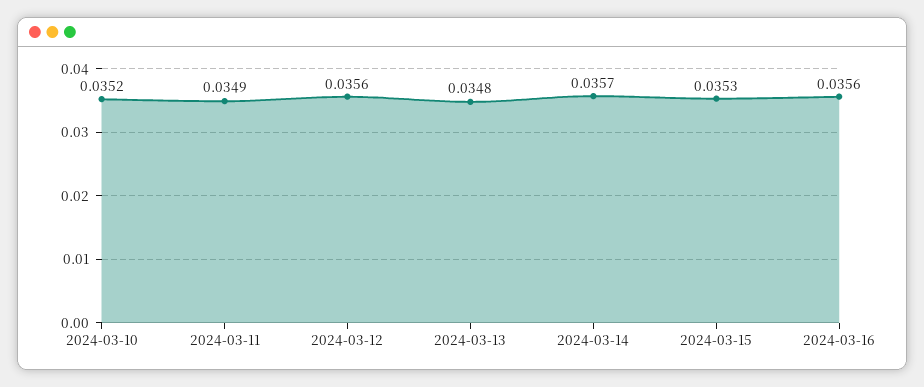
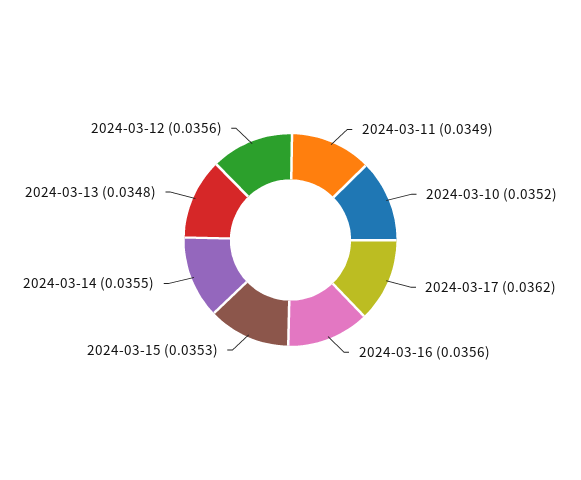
2024-03-14: 0.0357 -> 0.0355
2024-03-17: none -> 0.0362

